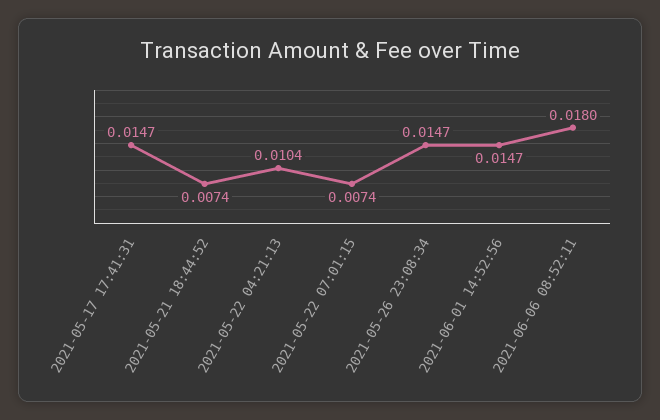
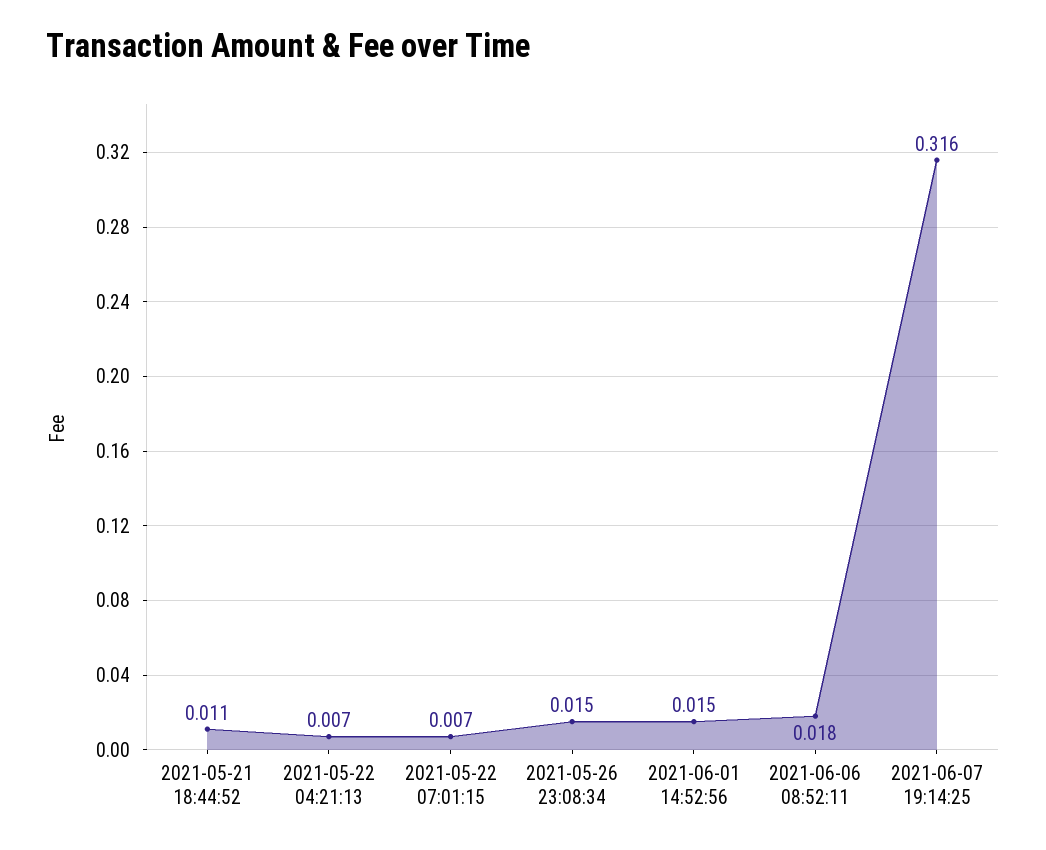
2021-05-17 17:41:31: 0.0147 -> none
2021-05-21 18:44:52: 0.0074 -> 0.011
2021-05-22 04:21:13: 0.0104 -> 0.007
2021-06-07 19:14:25: none -> 0.316

